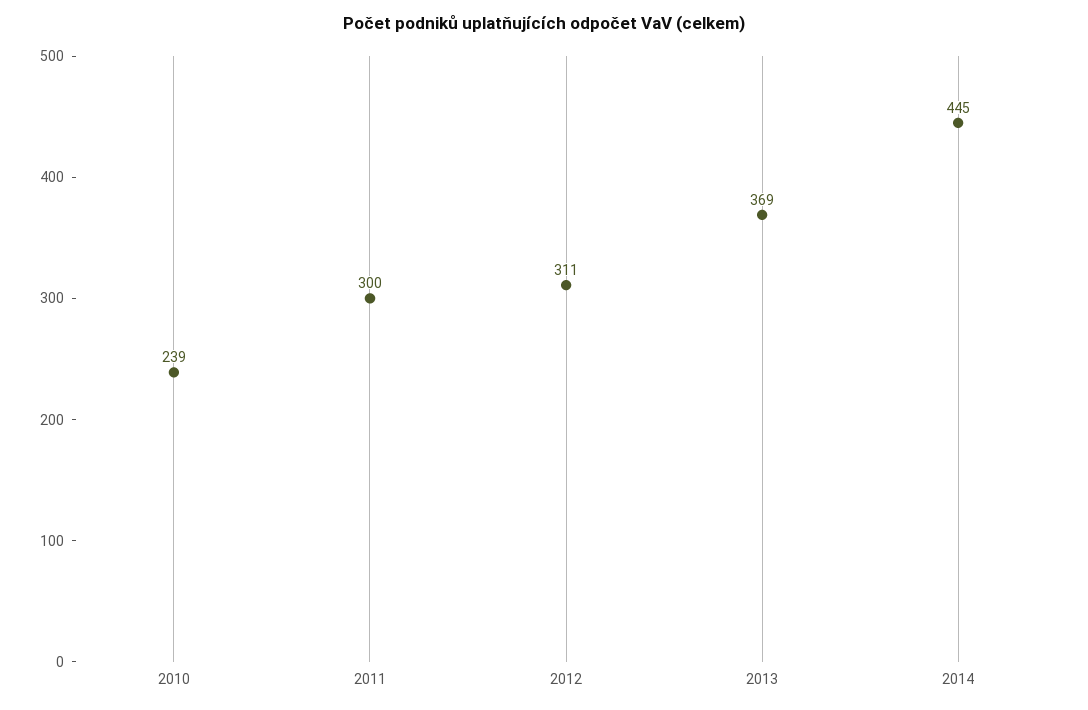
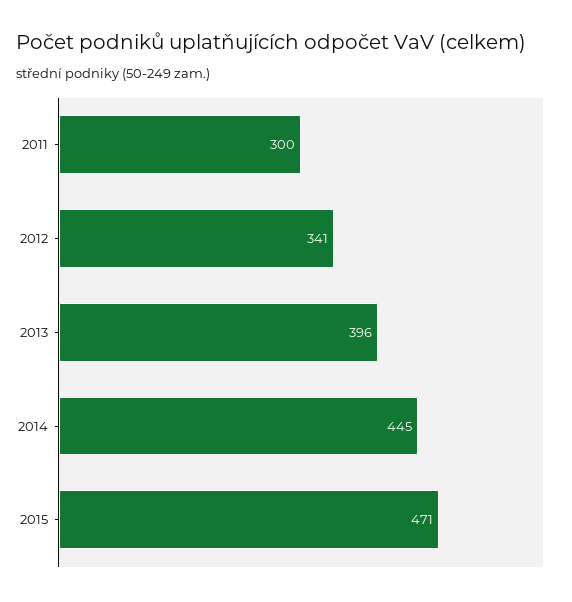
2010: 239 -> none
2012: 311 -> 341
2013: 369 -> 396
2015: none -> 471

